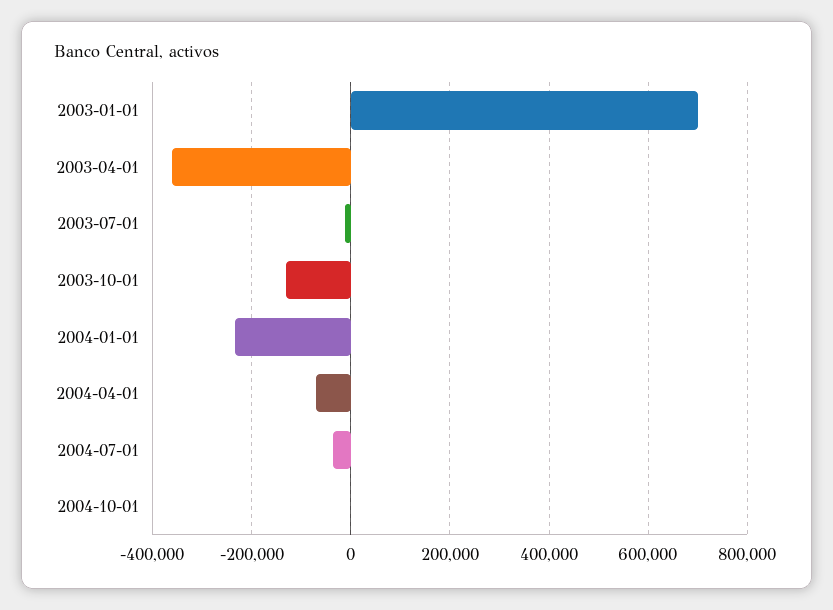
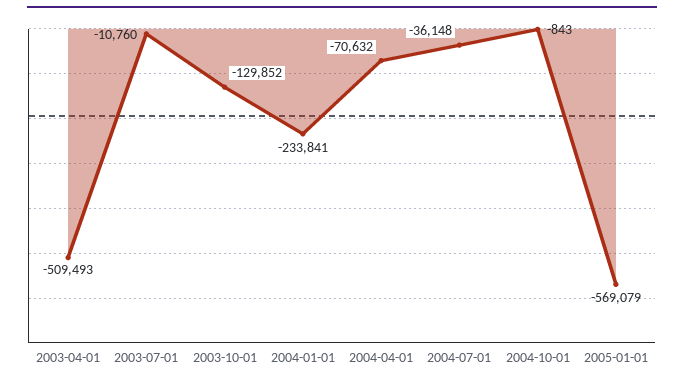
2003-01-01: 700000 -> none
2003-04-01: -360000 -> -509493
2005-01-01: none -> -569079

